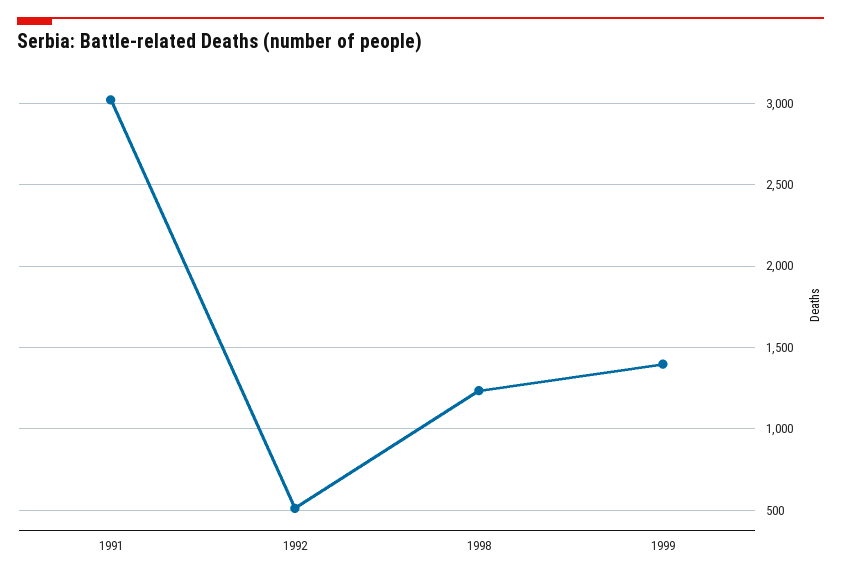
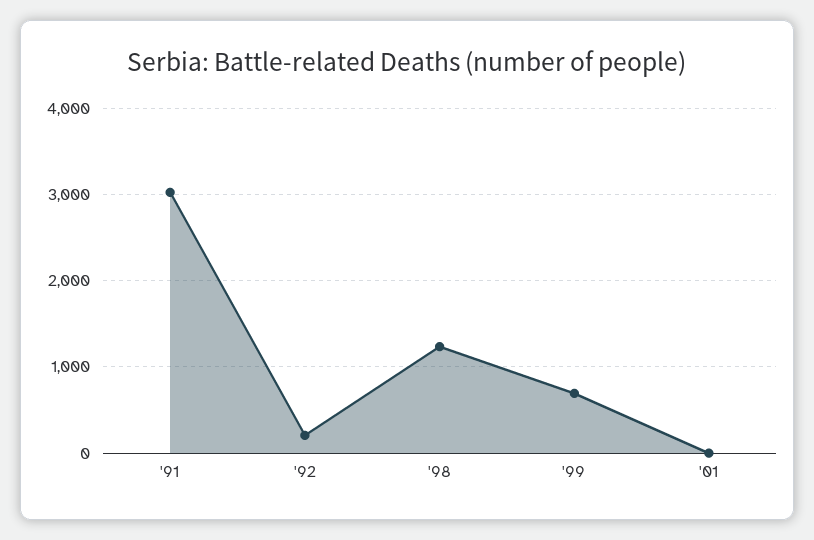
1992: 500 -> 200
1999: 1400 -> 700
'01: none -> 0

